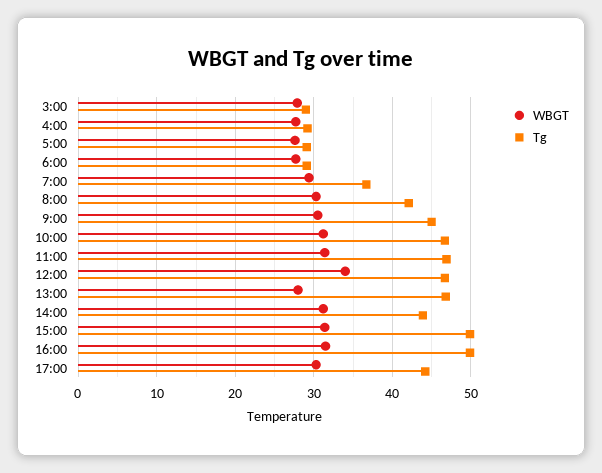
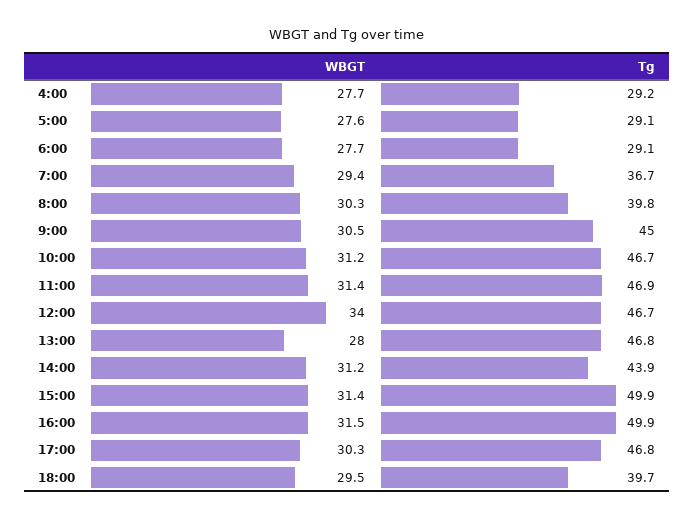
WBGT, 3:00: 28 -> none
Tg, 3:00: 29 -> none
Tg, 8:00: 42 -> 39.8
Tg, 17:00: 44 -> 46.8
WBGT, 18:00: none -> 29.5
Tg, 18:00: none -> 39.7

